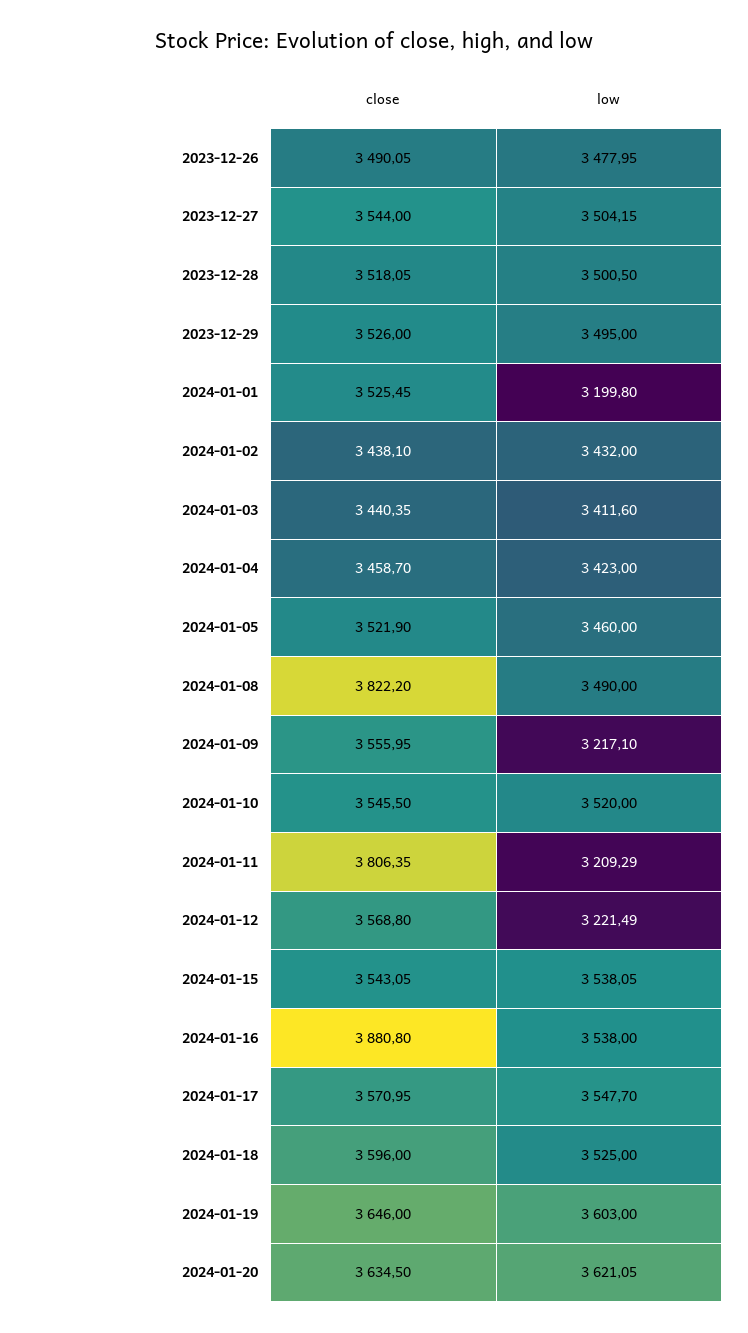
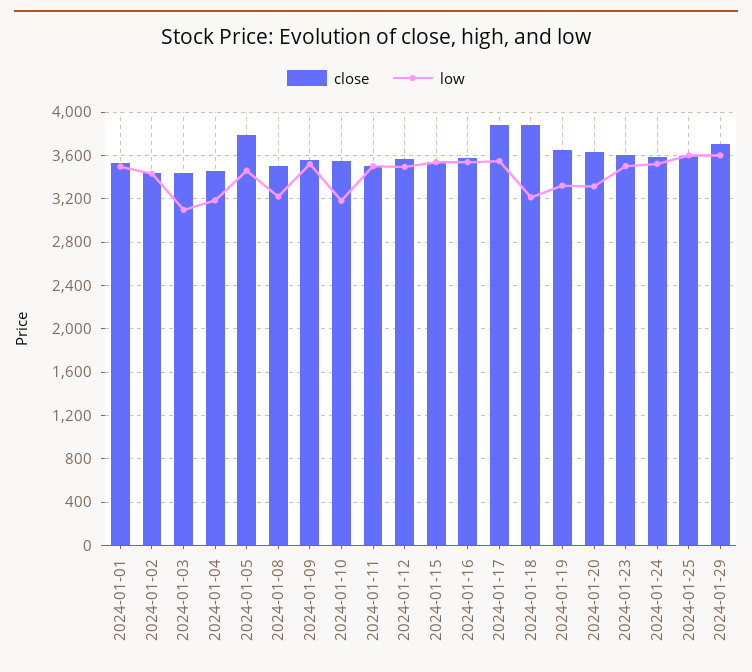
close, 2023-12-26: 3490.05 -> none
low, 2023-12-26: 3477.95 -> none
close, 2023-12-27: 3544 -> none
low, 2023-12-27: 3504.15 -> none
close, 2023-12-28: 3518.05 -> none
low, 2023-12-28: 3500.5 -> none
close, 2023-12-29: 3526 -> none
low, 2023-12-29: 3495 -> none
low, 2024-01-01: 3199.8 -> 3500
low, 2024-01-03: 3411.6 -> 3100
low, 2024-01-04: 3423 -> 3200
close, 2024-01-05: 3521.9 -> 3800
close, 2024-01-08: 3822.2 -> 3500
low, 2024-01-08: 3490 -> 3200
low, 2024-01-09: 3217.1 -> 3500
low, 2024-01-10: 3520 -> 3200
close, 2024-01-11: 3806.35 -> 3500
low, 2024-01-11: 3209.29 -> 3500
low, 2024-01-12: 3221.49 -> 3500
close, 2024-01-16: 3880.8 -> 3600
close, 2024-01-17: 3570.95 -> 3900
close, 2024-01-18: 3596 -> 3900
low, 2024-01-18: 3525 -> 3200
low, 2024-01-19: 3603 -> 3300
low, 2024-01-20: 3621.05 -> 3300
close, 2024-01-23: none -> 3600
low, 2024-01-23: none -> 3500
close, 2024-01-24: none -> 3600
low, 2024-01-24: none -> 3500
close, 2024-01-25: none -> 3600
low, 2024-01-25: none -> 3600
close, 2024-01-29: none -> 3700
low, 2024-01-29: none -> 3600

